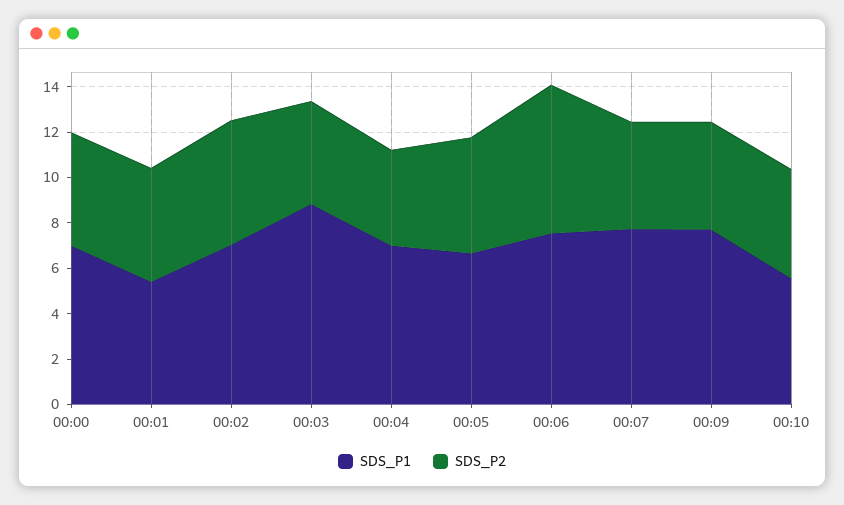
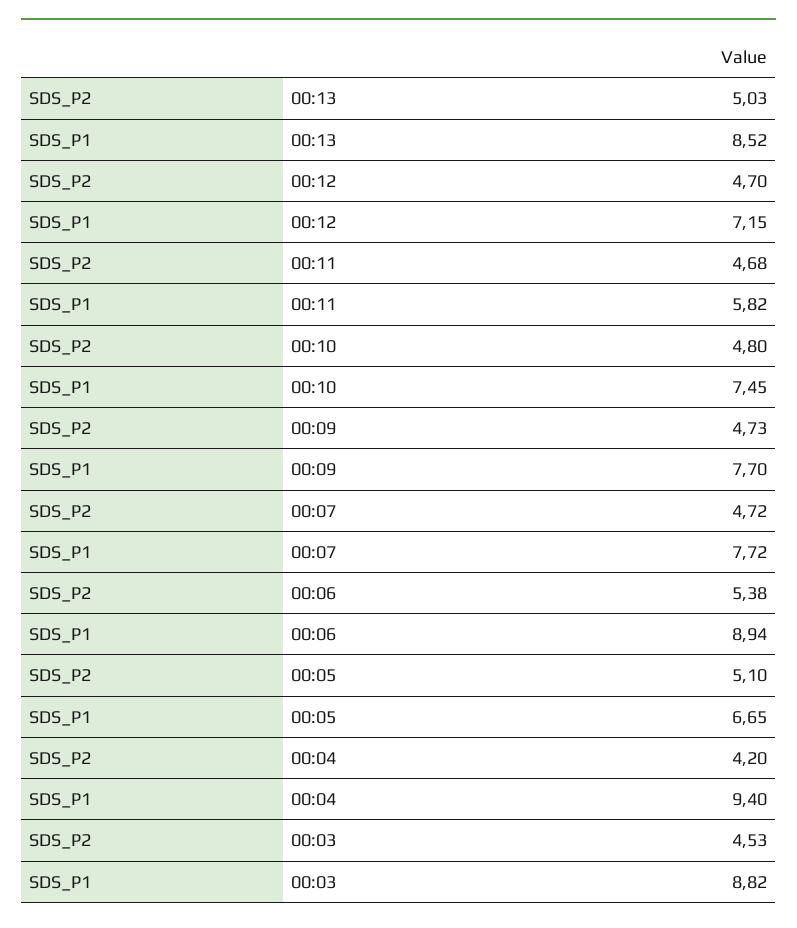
SDS_P1, 00:00: 7 -> none
SDS_P2, 00:00: 5 -> none
SDS_P1, 00:01: 5.5 -> none
SDS_P2, 00:01: 5 -> none
SDS_P1, 00:02: 7 -> none
SDS_P2, 00:02: 5.5 -> none
SDS_P1, 00:04: 7 -> 9.4
SDS_P1, 00:06: 7.5 -> 8.94
SDS_P2, 00:06: 6.5 -> 5.38
SDS_P1, 00:10: 5.5 -> 7.45
SDS_P2, 00:13: none -> 5.03
SDS_P1, 00:13: none -> 8.52
SDS_P2, 00:12: none -> 4.7
SDS_P1, 00:12: none -> 7.15
SDS_P2, 00:11: none -> 4.68
SDS_P1, 00:11: none -> 5.82

